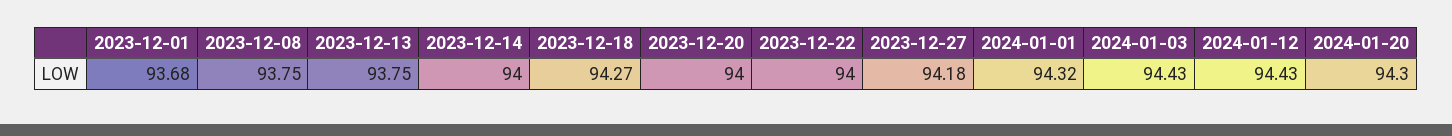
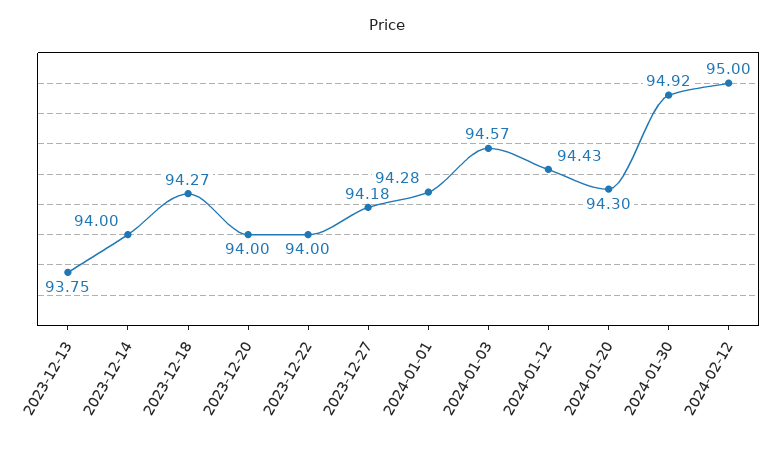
2023-12-01: 93.68 -> none
2023-12-08: 93.75 -> none
2024-01-01: 94.32 -> 94.28
2024-01-03: 94.43 -> 94.57
2024-01-30: none -> 94.92
2024-02-12: none -> 95

